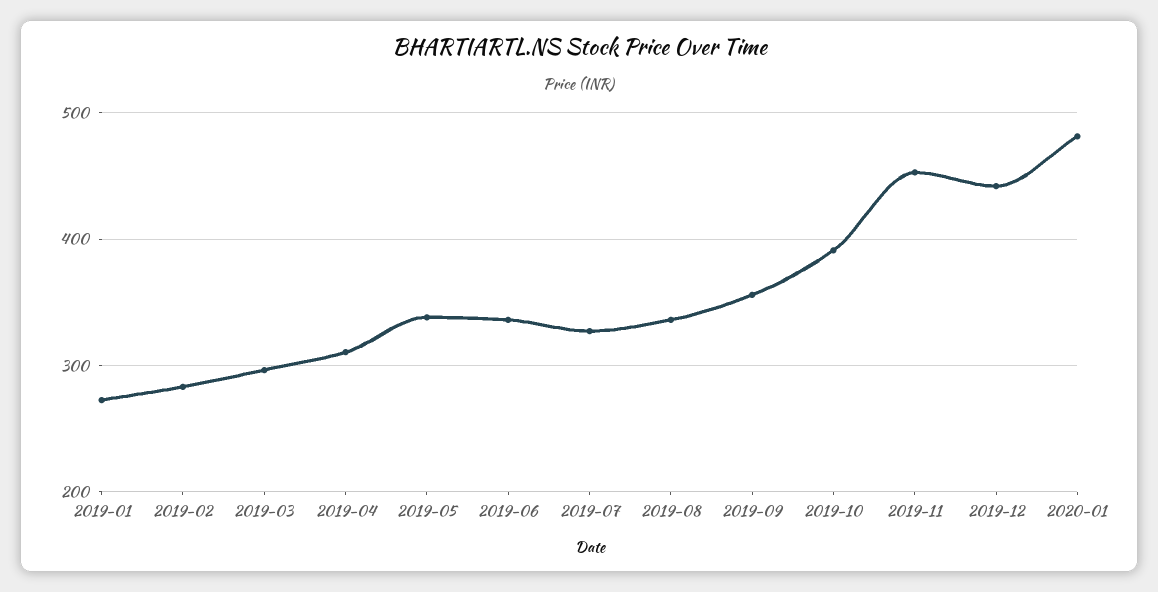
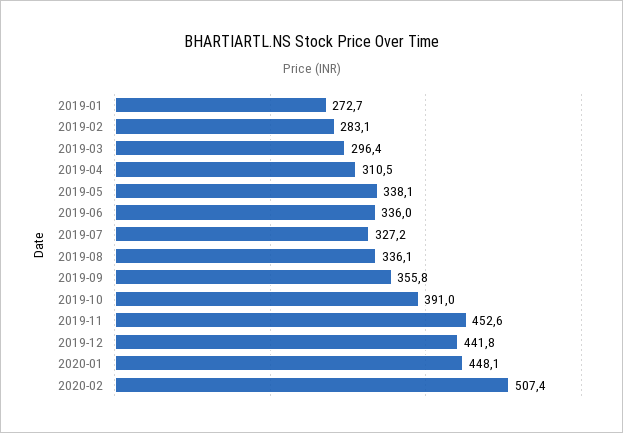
2020-01: 480 -> 448.1
2020-02: none -> 507.4

